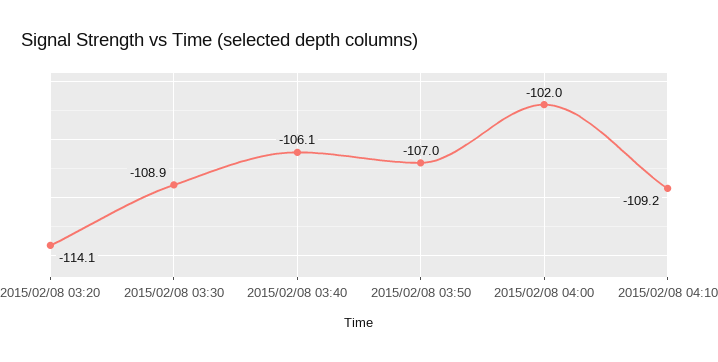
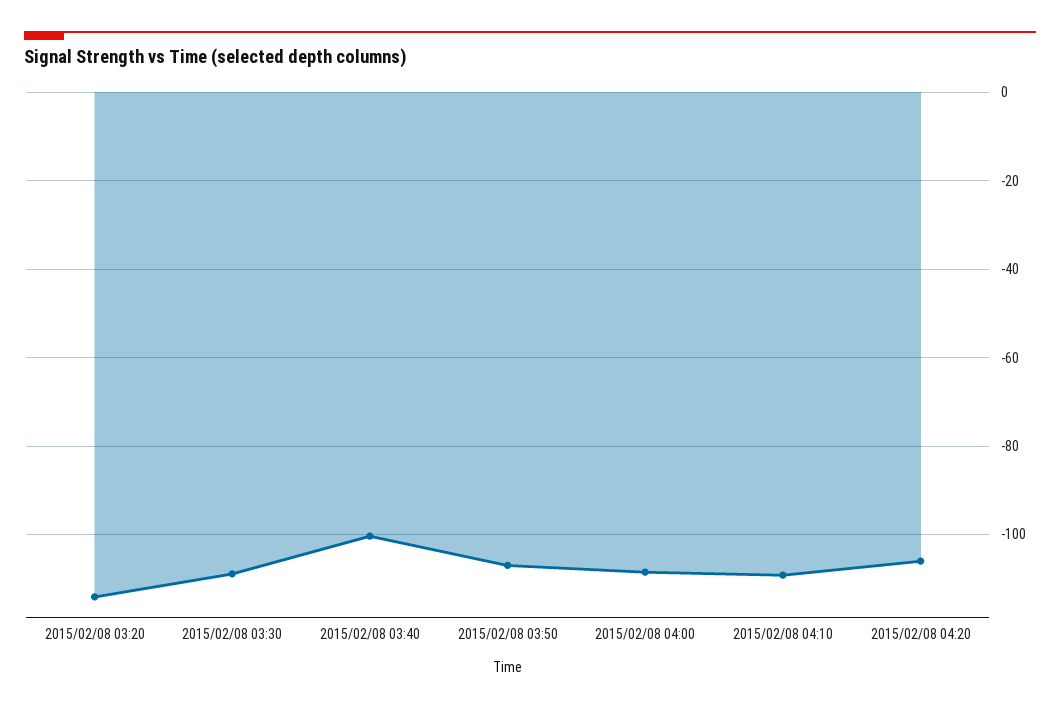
2015/02/08 03:40: -106.1 -> -100
2015/02/08 04:00: -102 -> -108
2015/02/08 04:20: none -> -106

